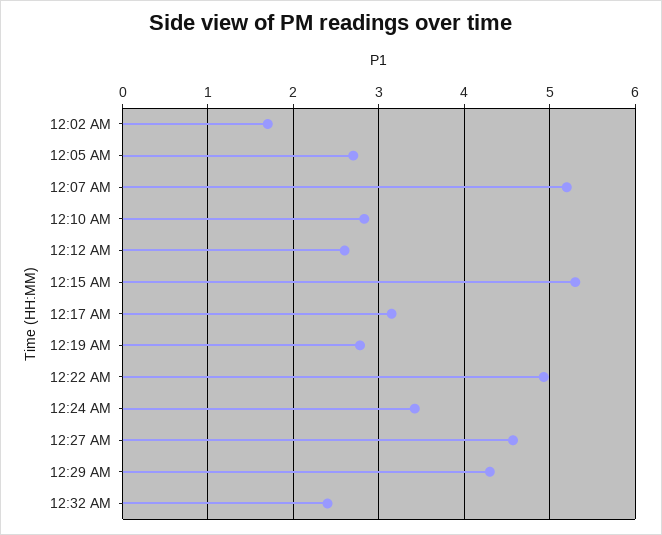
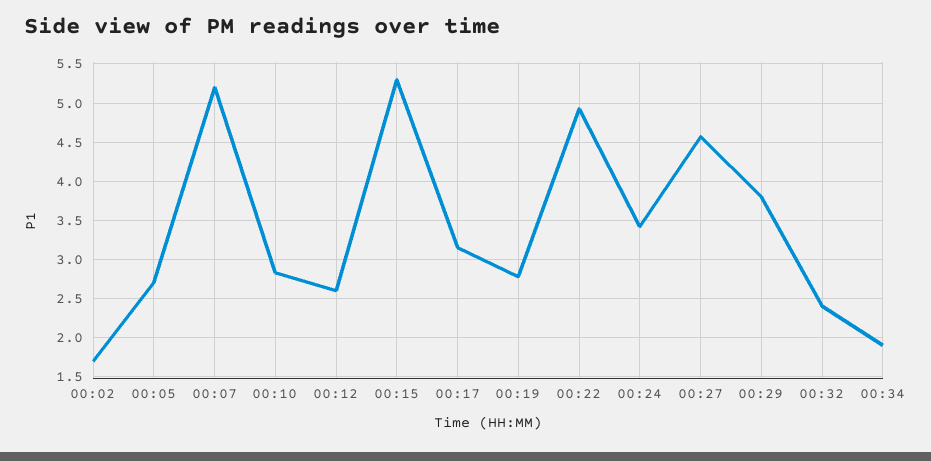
12:29 AM: 4.3 -> 3.8
00:34: none -> 1.9

